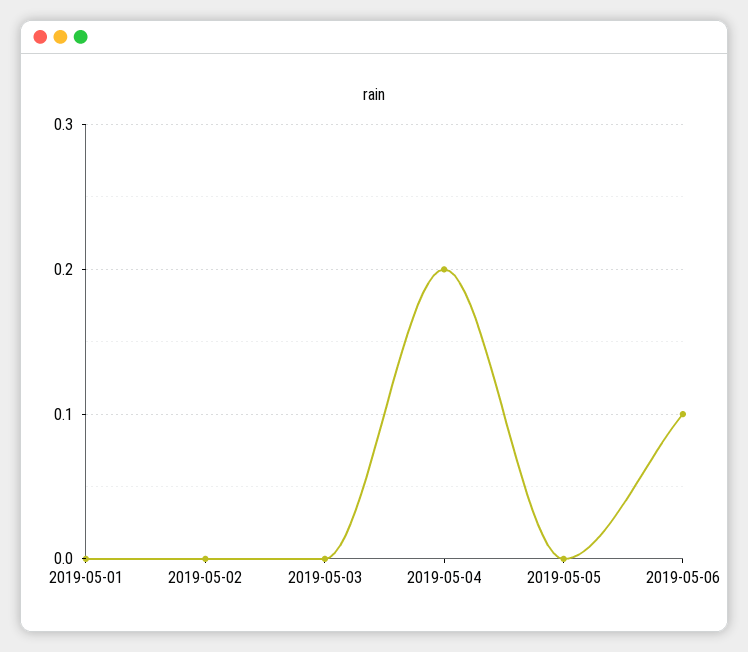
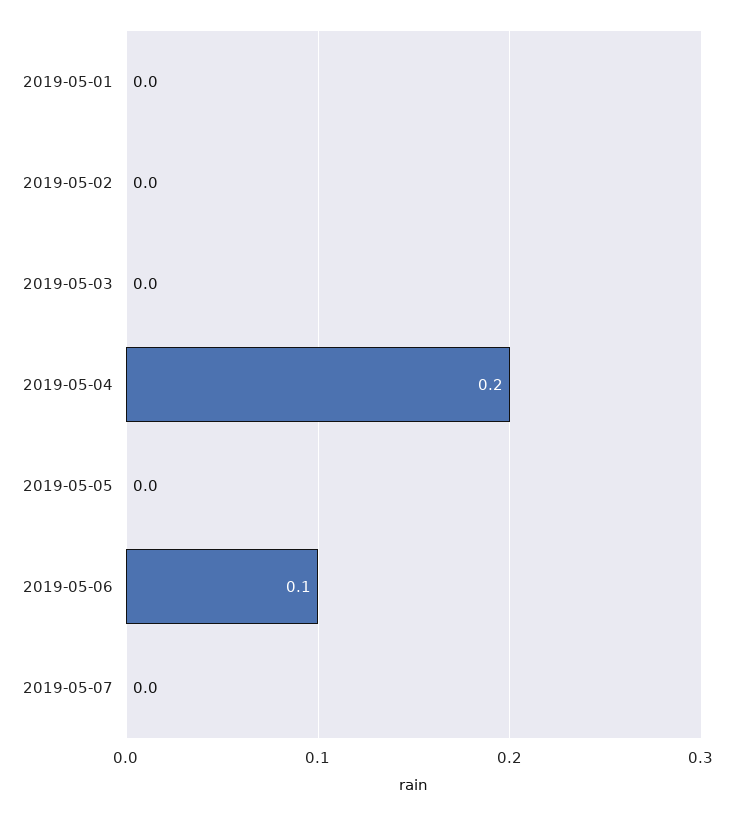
2019-05-07: none -> 0

